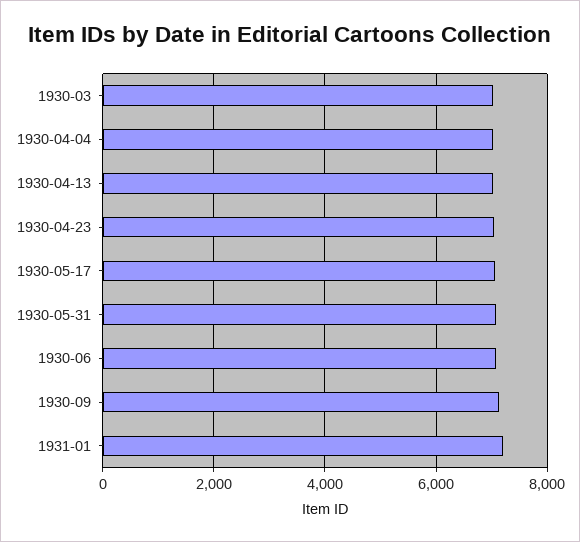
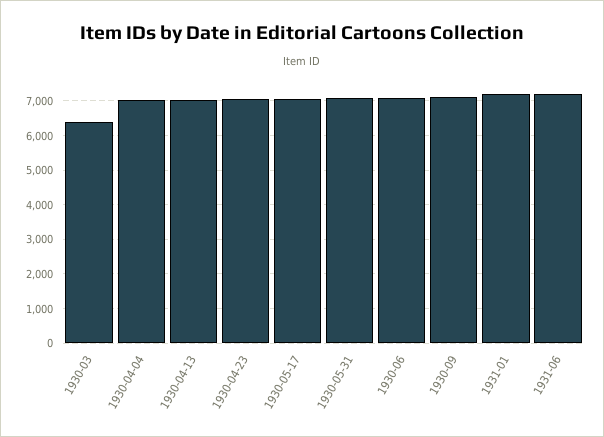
1930-03: 7000 -> 6400
1931-06: none -> 7200

